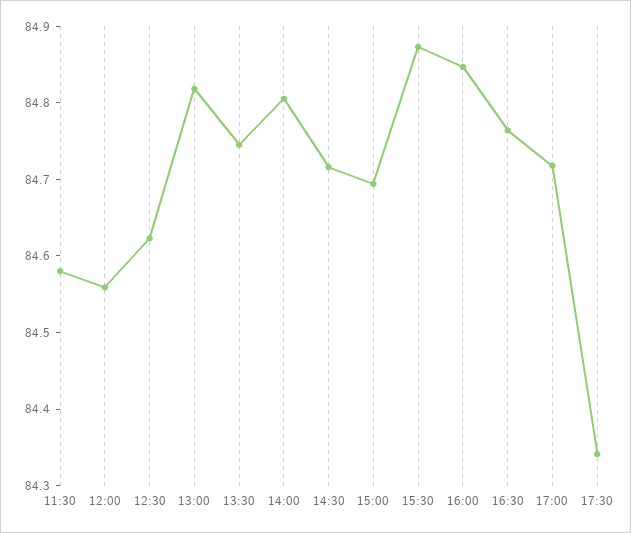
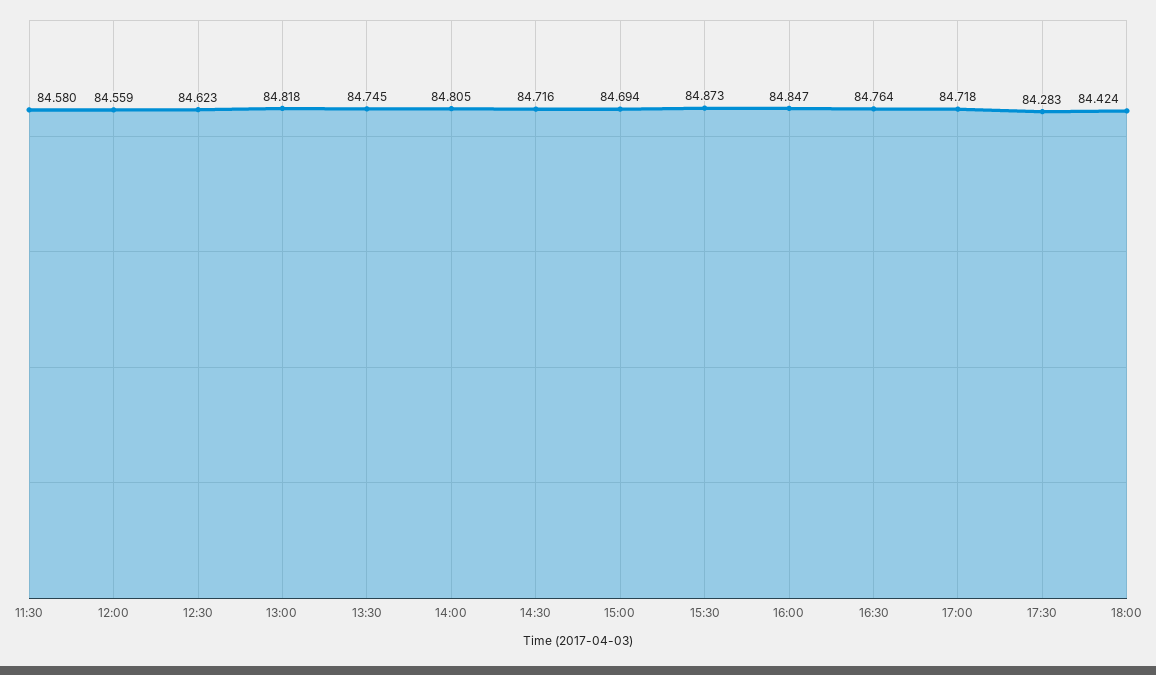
17:30: 84.34 -> 84.283
18:00: none -> 84.424

